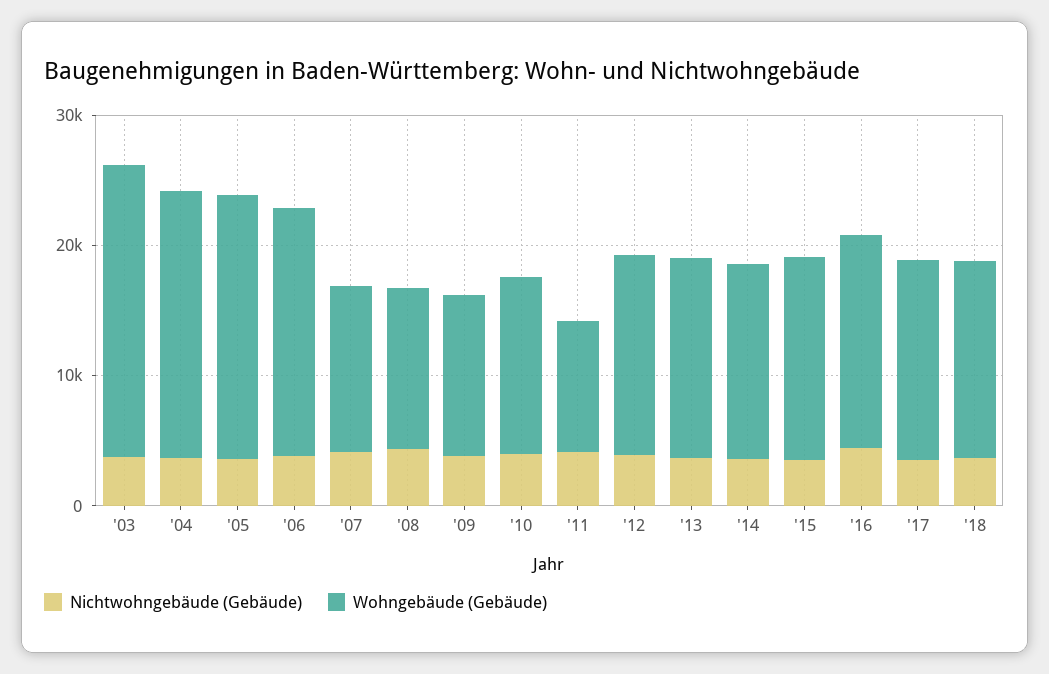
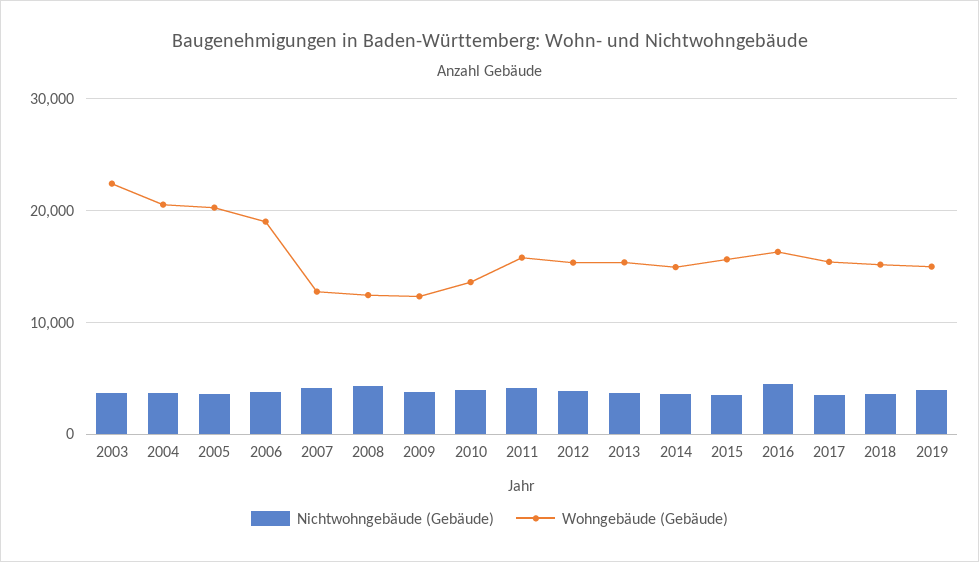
Wohngebäude (Gebäude), '11: 10000 -> 16000
Nichtwohngebäude (Gebäude), 2019: none -> 4000
Wohngebäude (Gebäude), 2019: none -> 15000

